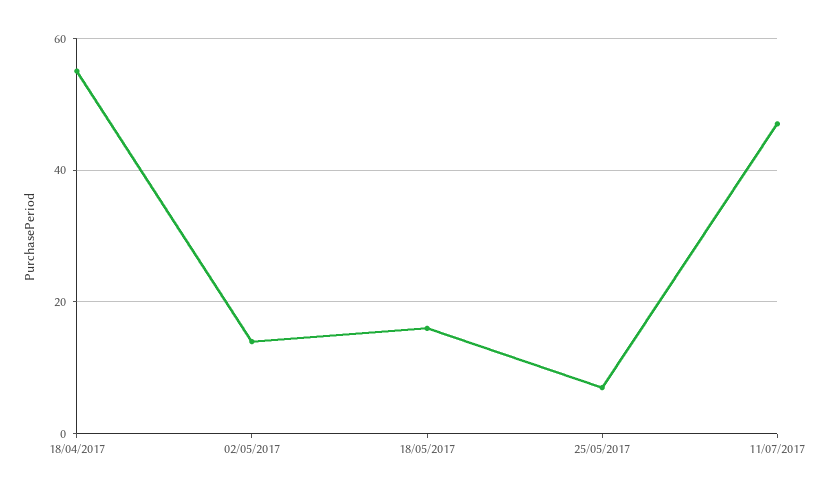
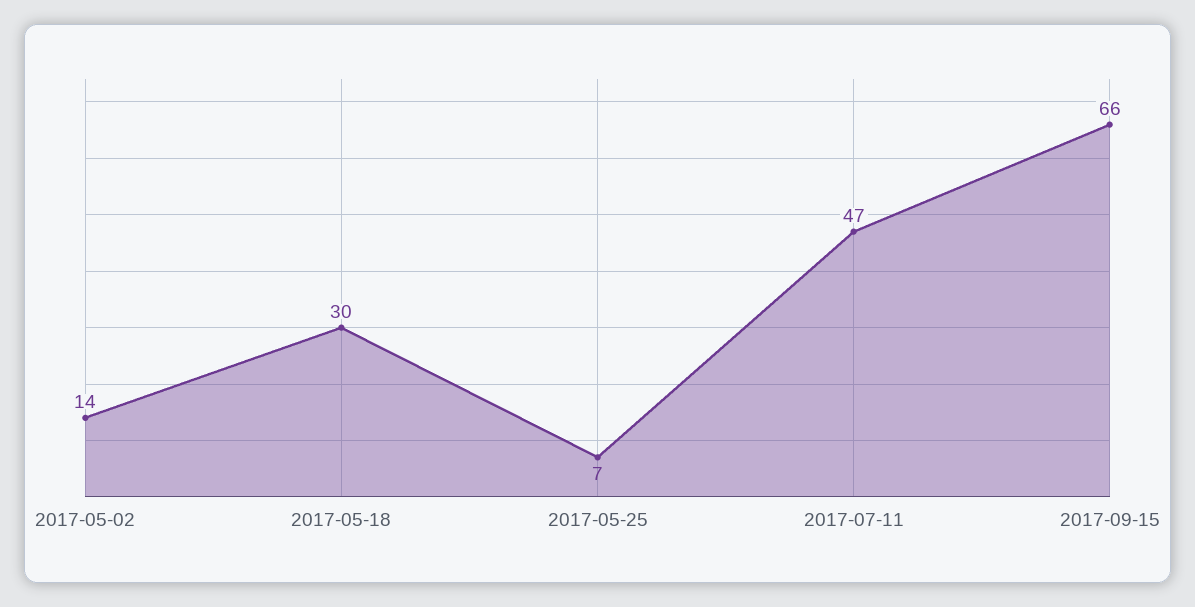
18/04/2017: 55 -> none
18/05/2017: 15 -> 30
2017-09-15: none -> 66

